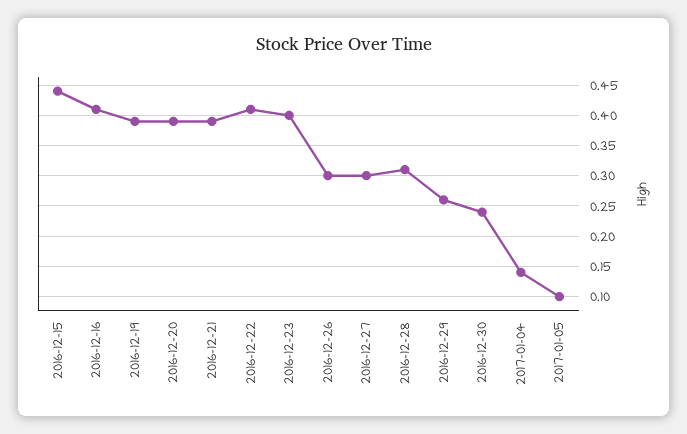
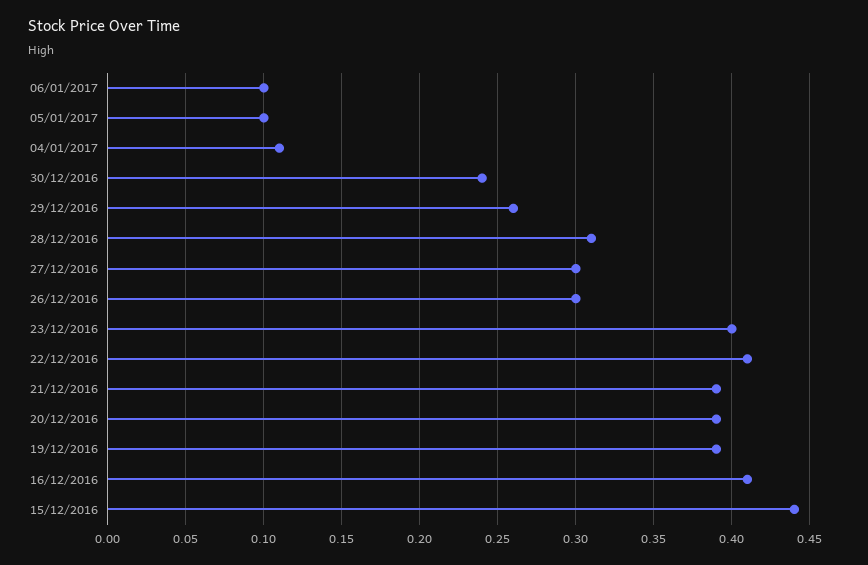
2017-01-04: 0.14 -> 0.11
06/01/2017: none -> 0.1

